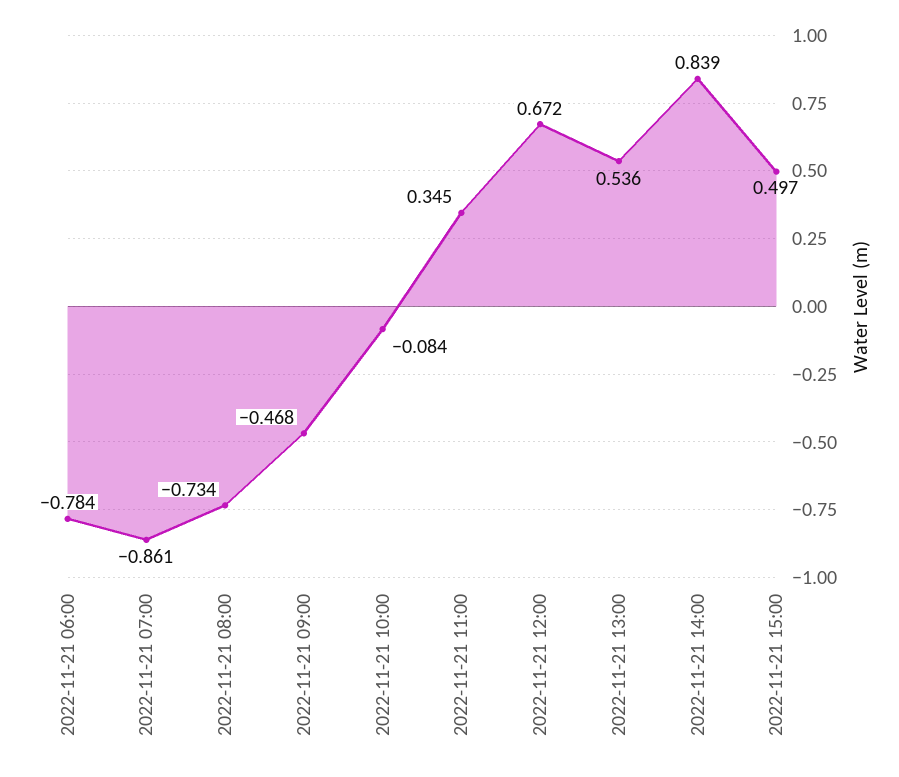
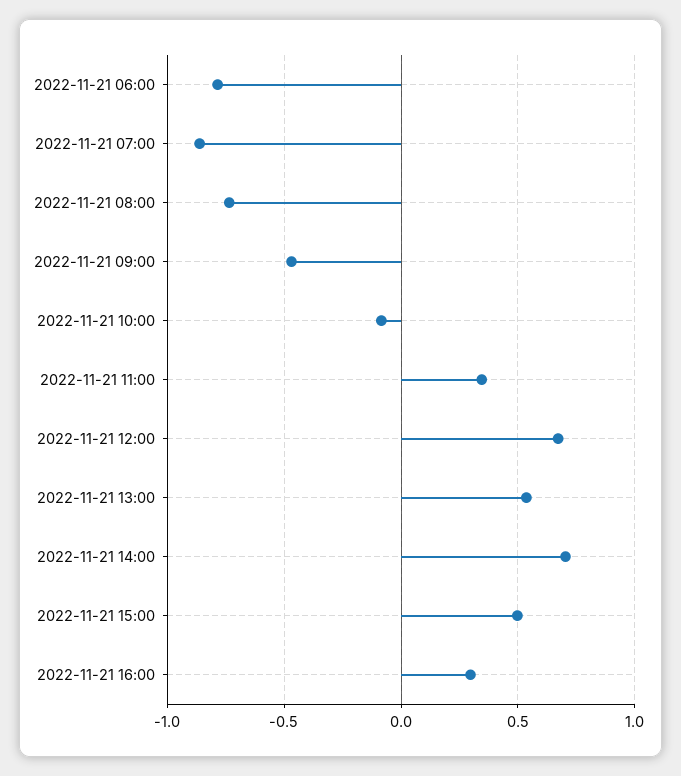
2022-11-21 14:00: 0.839 -> 0.7
2022-11-21 16:00: none -> 0.3

